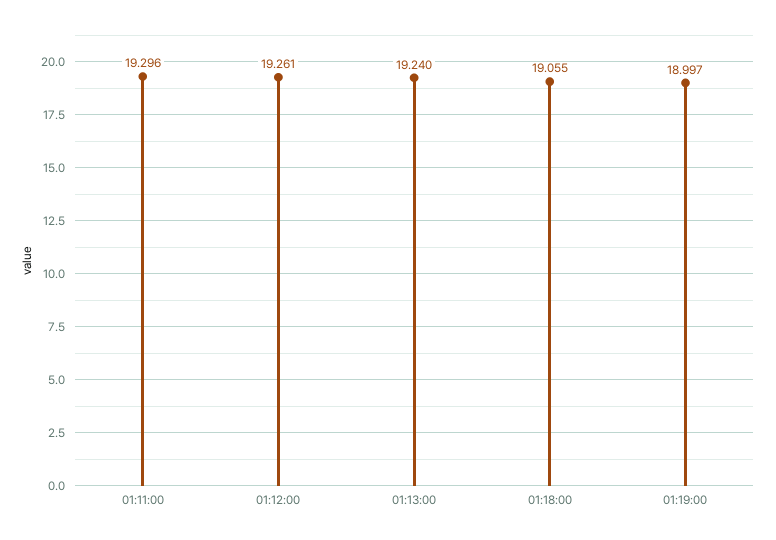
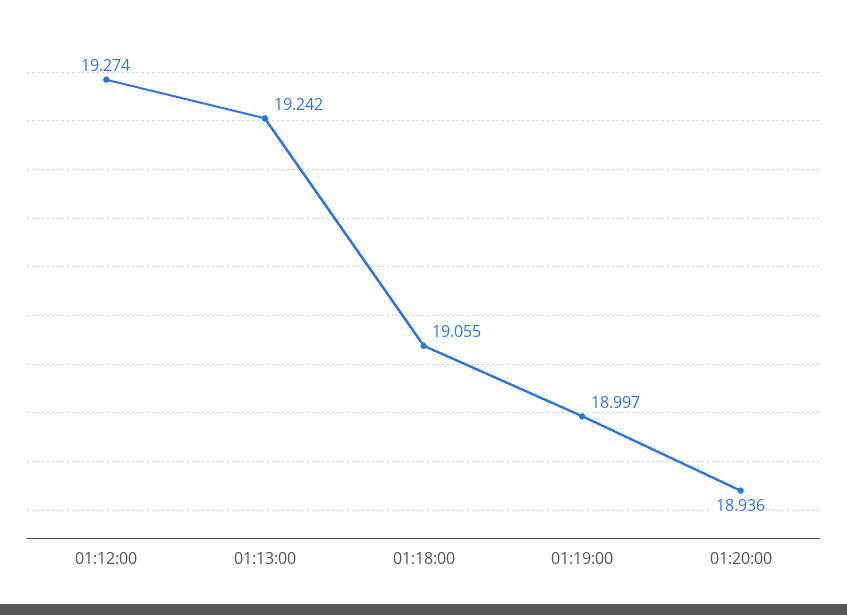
01:11:00: 19.296 -> none
01:12:00: 19.261 -> 19.274
01:13:00: 19.24 -> 19.242
01:20:00: none -> 18.936

